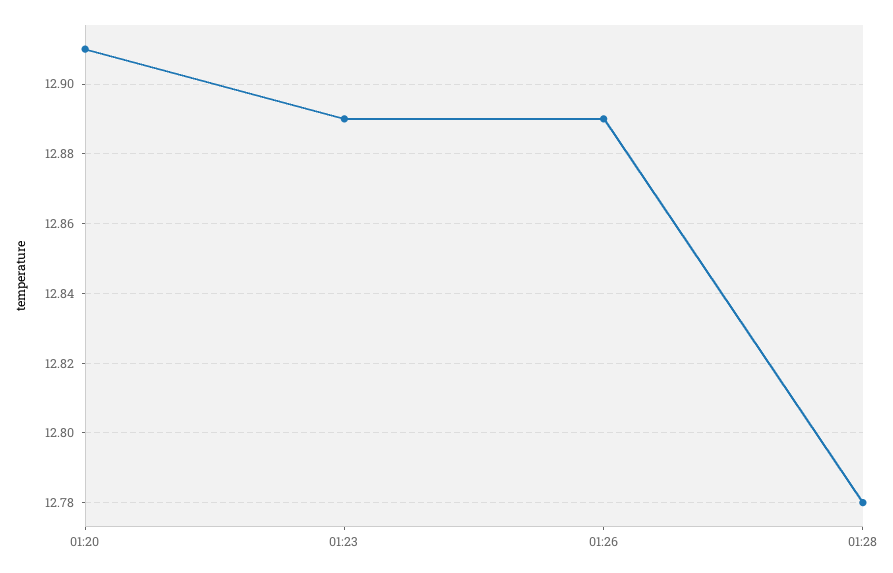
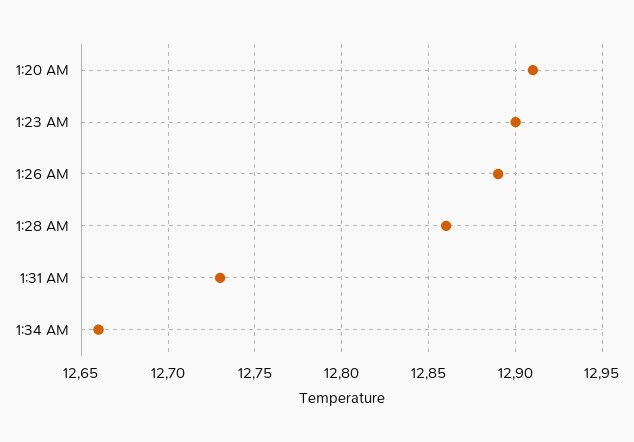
01:23: 12.89 -> 12.9
01:28: 12.78 -> 12.86
1:31 AM: none -> 12.73
1:34 AM: none -> 12.66

